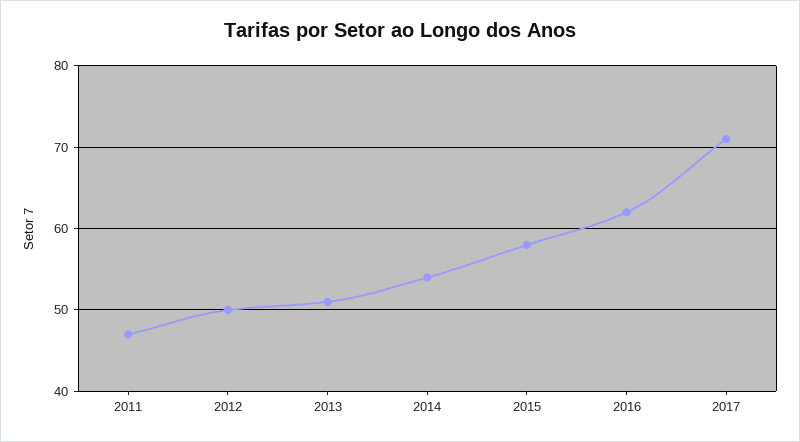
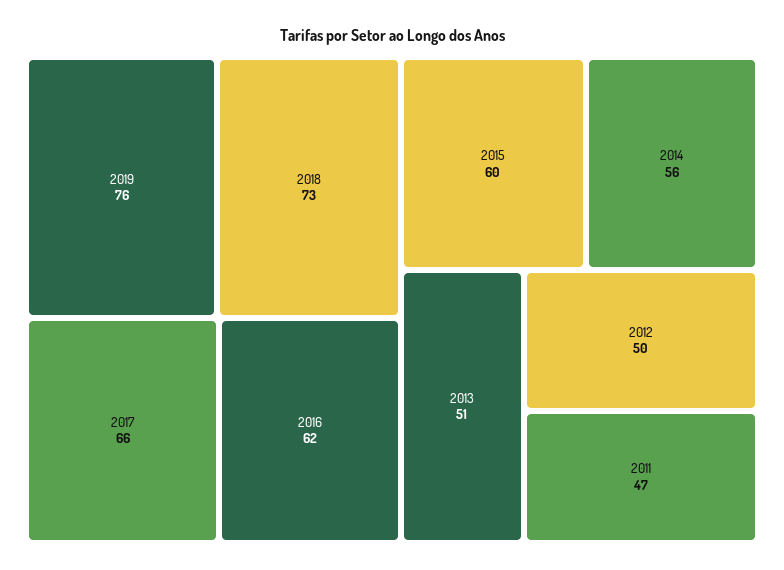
2014: 54 -> 56
2015: 58 -> 60
2017: 71 -> 66
2019: none -> 76
2018: none -> 73

